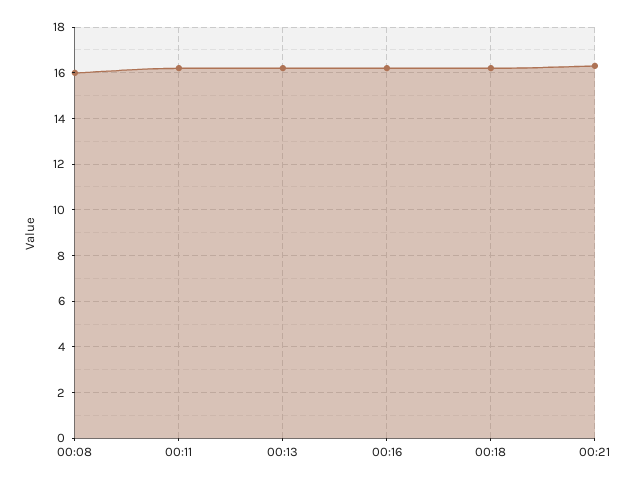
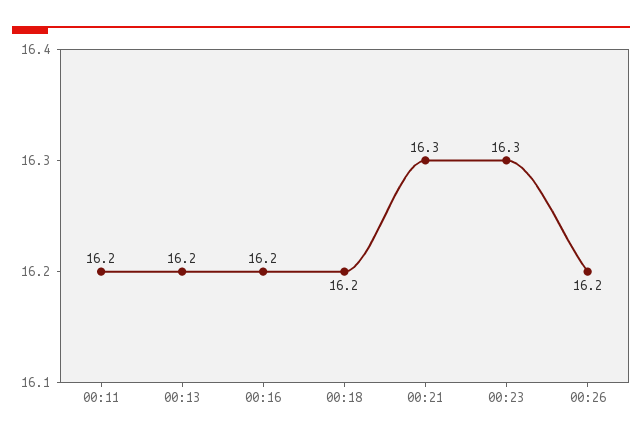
00:08: 16 -> none
00:23: none -> 16.3
00:26: none -> 16.2

